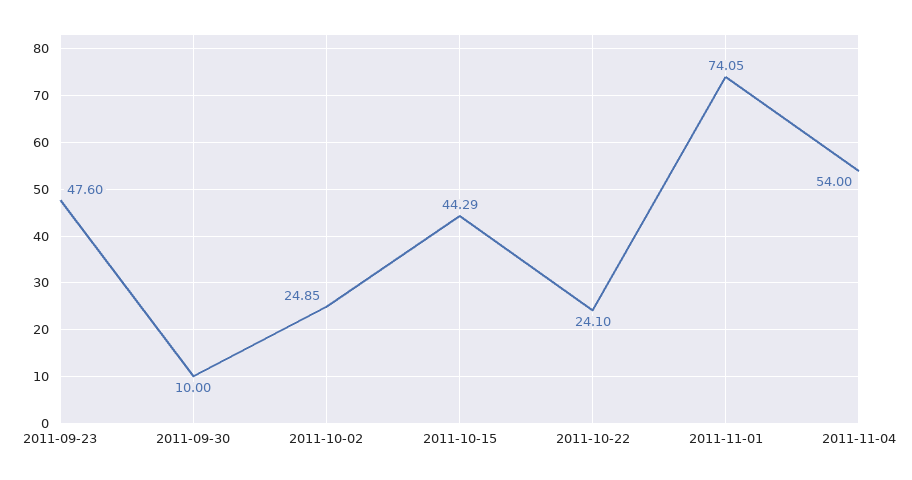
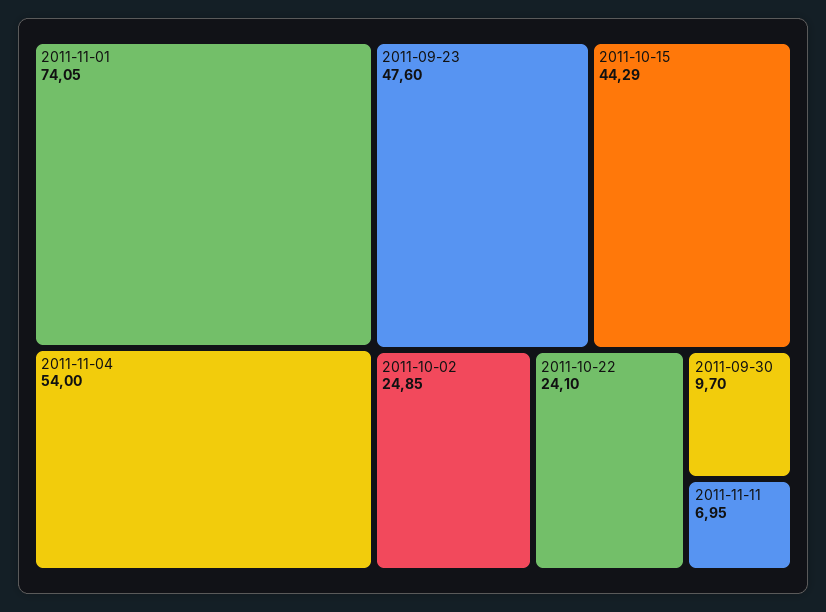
2011-09-30: 10 -> 9.7
2011-11-11: none -> 6.95

